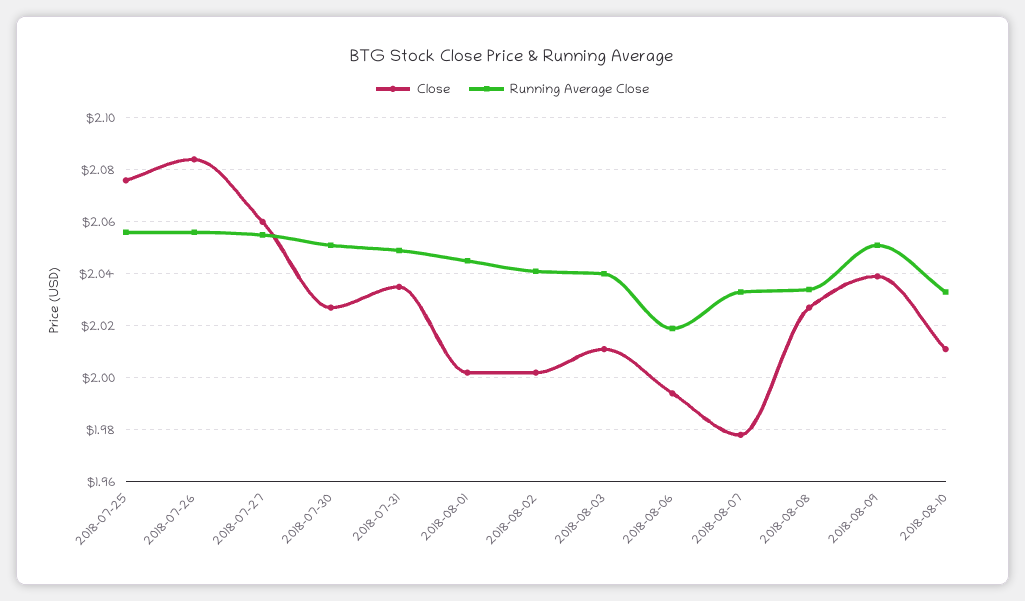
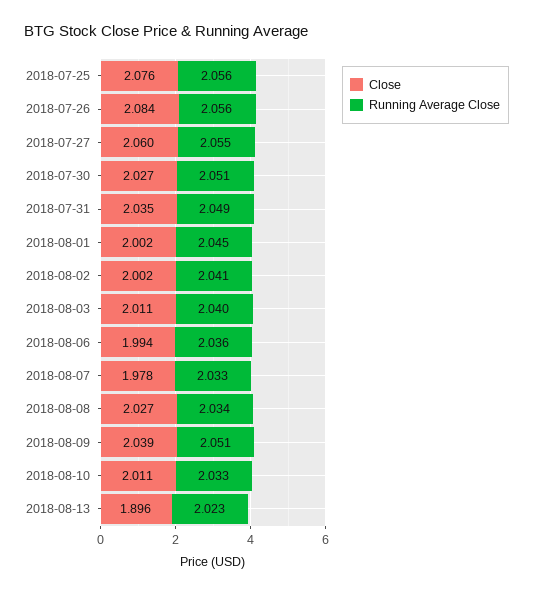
Running Average Close, 2018-08-06: 2.02 -> 2.036
Close, 2018-08-13: none -> 1.896
Running Average Close, 2018-08-13: none -> 2.023

